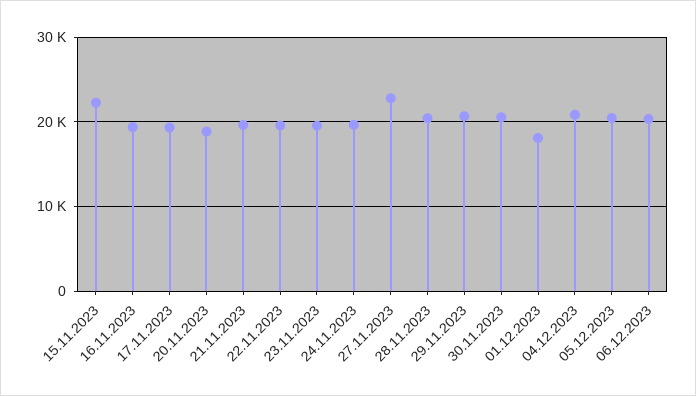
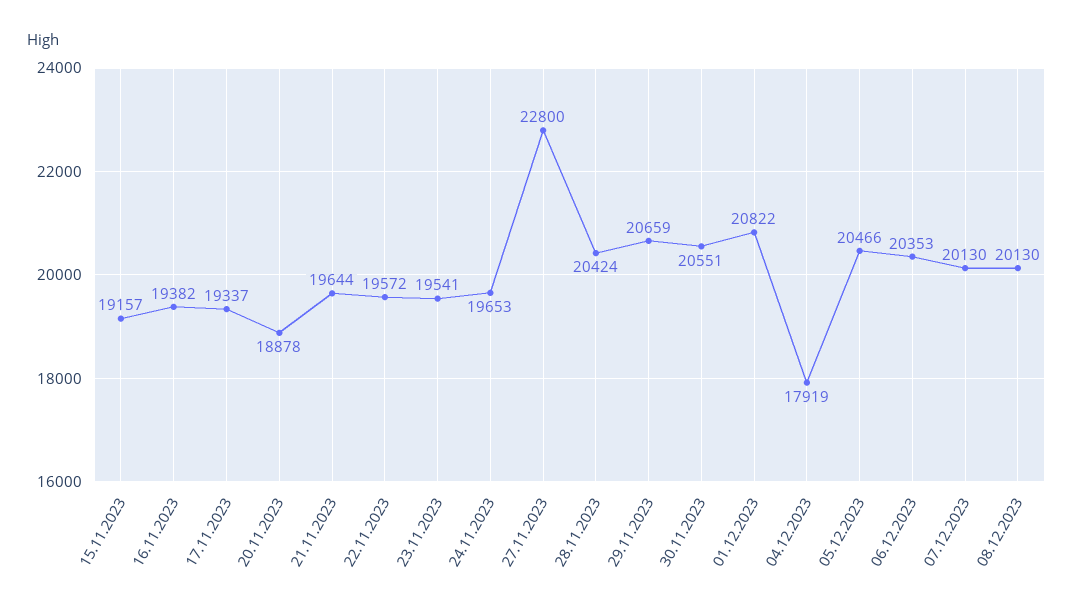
15.11.2023: 22000 -> 19157
01.12.2023: 18000 -> 20822
04.12.2023: 21000 -> 17919
07.12.2023: none -> 20130
08.12.2023: none -> 20130

